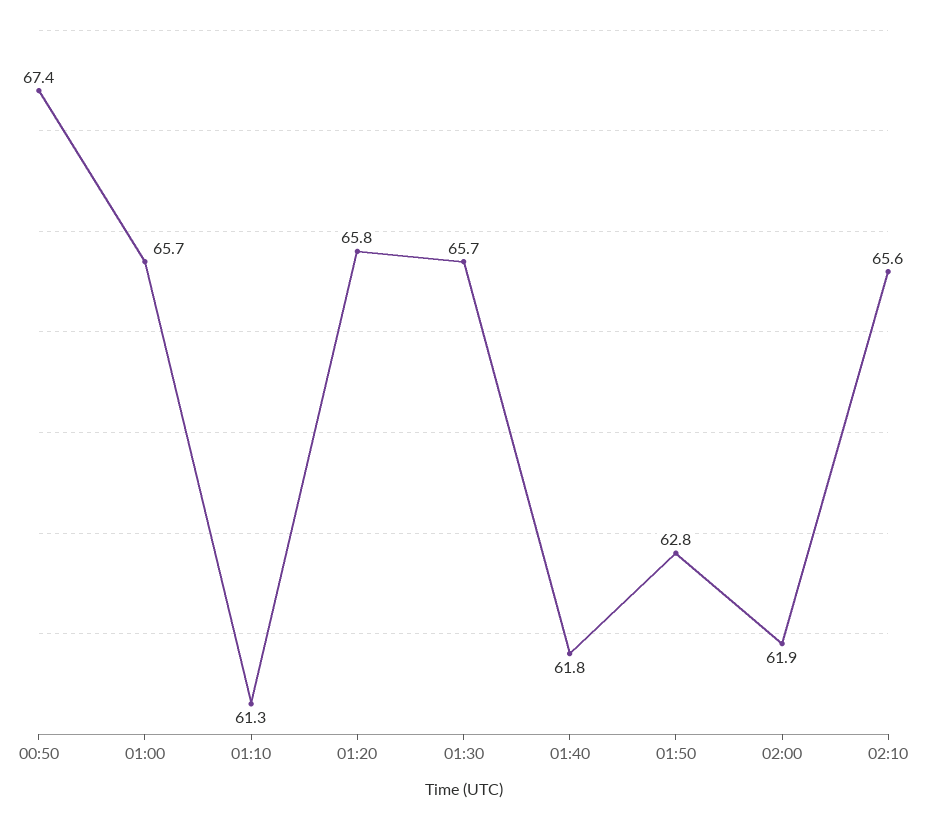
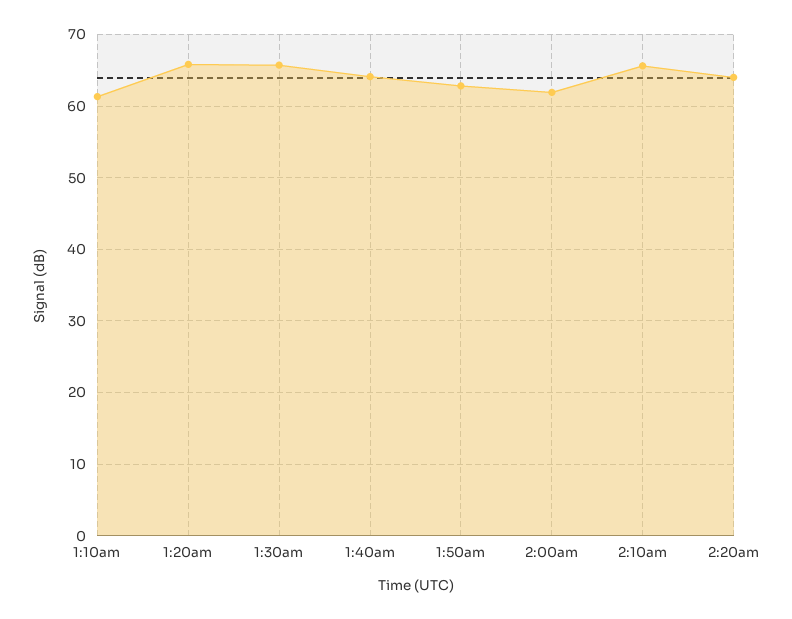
00:50: 67.4 -> none
01:00: 65.7 -> none
01:40: 61.8 -> 64
2:20am: none -> 64

